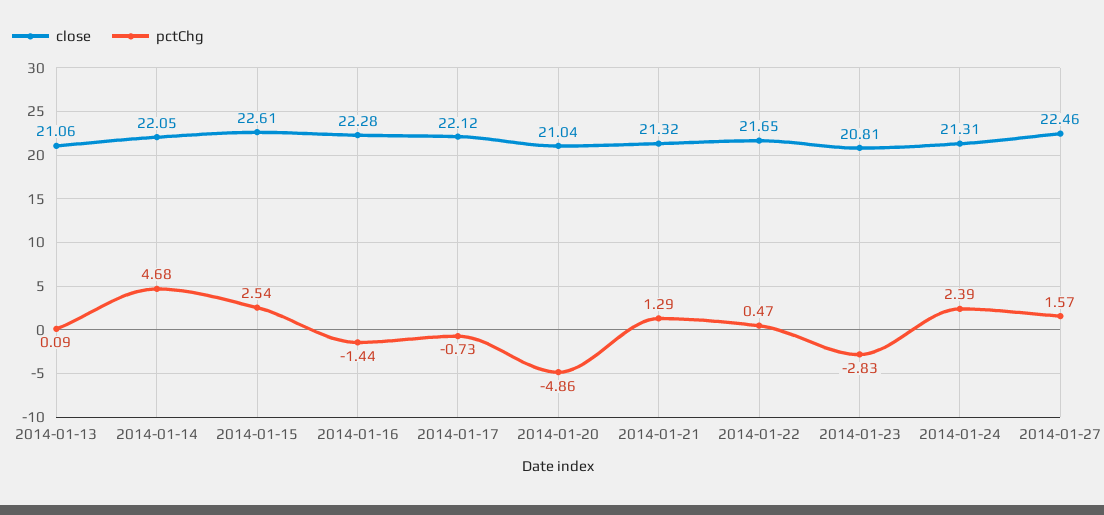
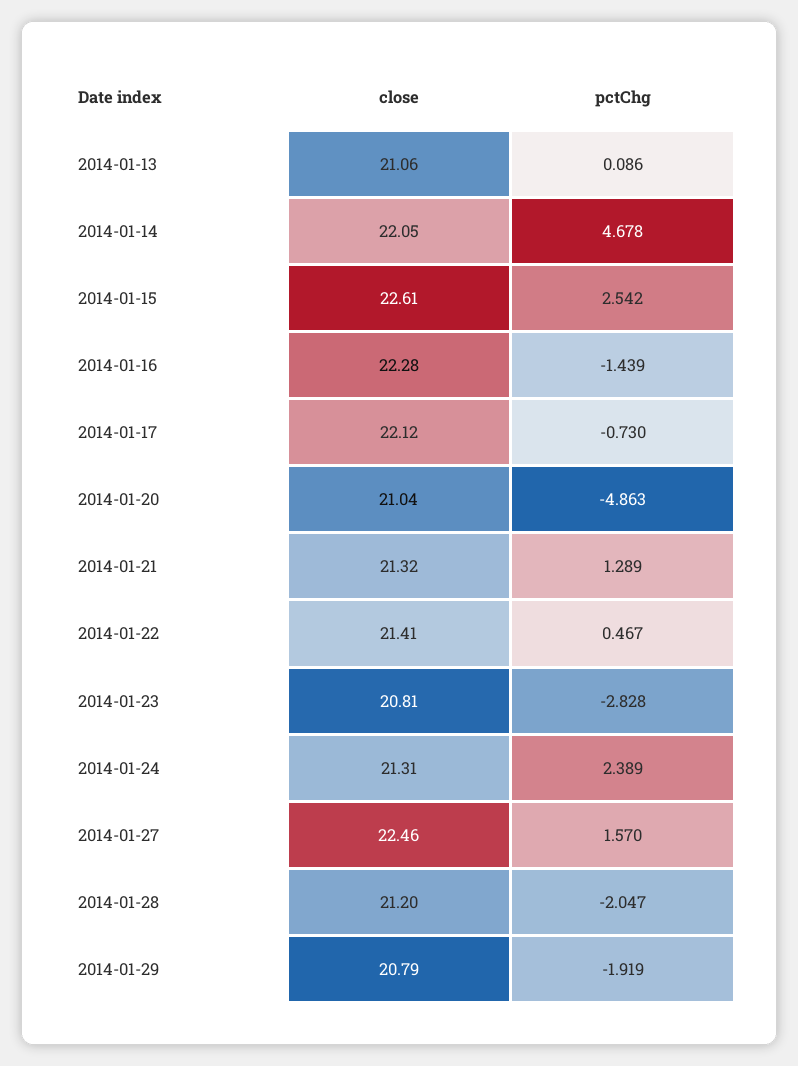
close, 2014-01-22: 21.65 -> 21.41
close, 2014-01-28: none -> 21.2
pctChg, 2014-01-28: none -> -2.047
close, 2014-01-29: none -> 20.79
pctChg, 2014-01-29: none -> -1.919

